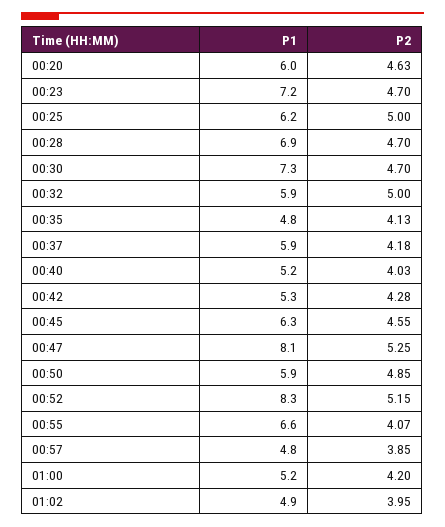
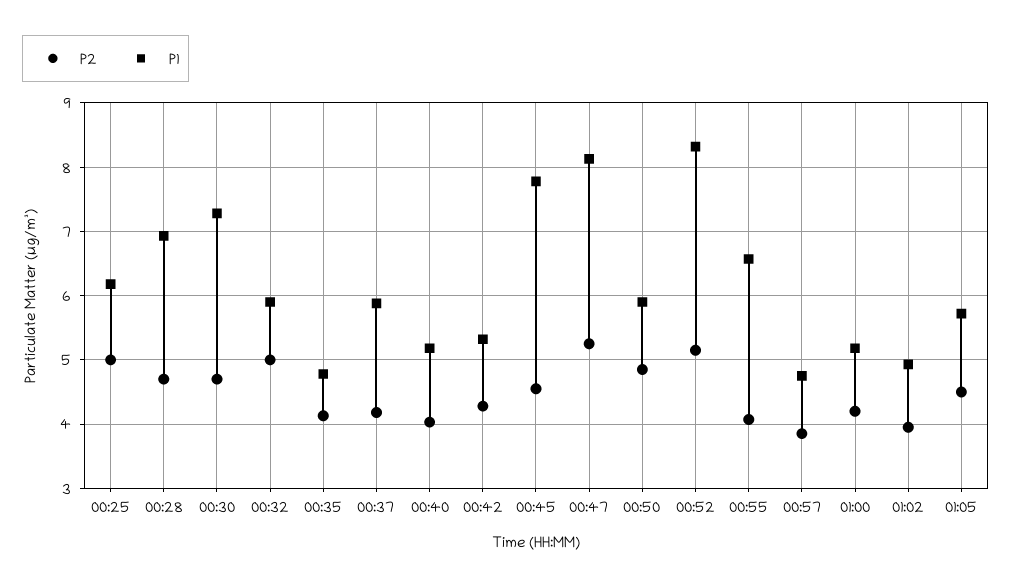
P1, 00:20: 6 -> none
P2, 00:20: 4.63 -> none
P1, 00:23: 7.2 -> none
P2, 00:23: 4.7 -> none
P1, 00:45: 6.3 -> 7.8
P2, 01:05: none -> 4.5
P1, 01:05: none -> 5.7

